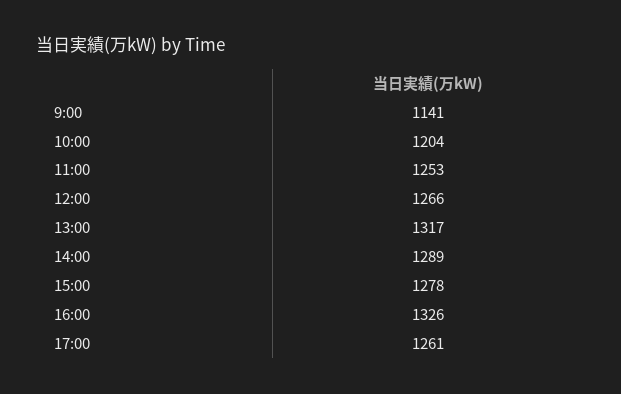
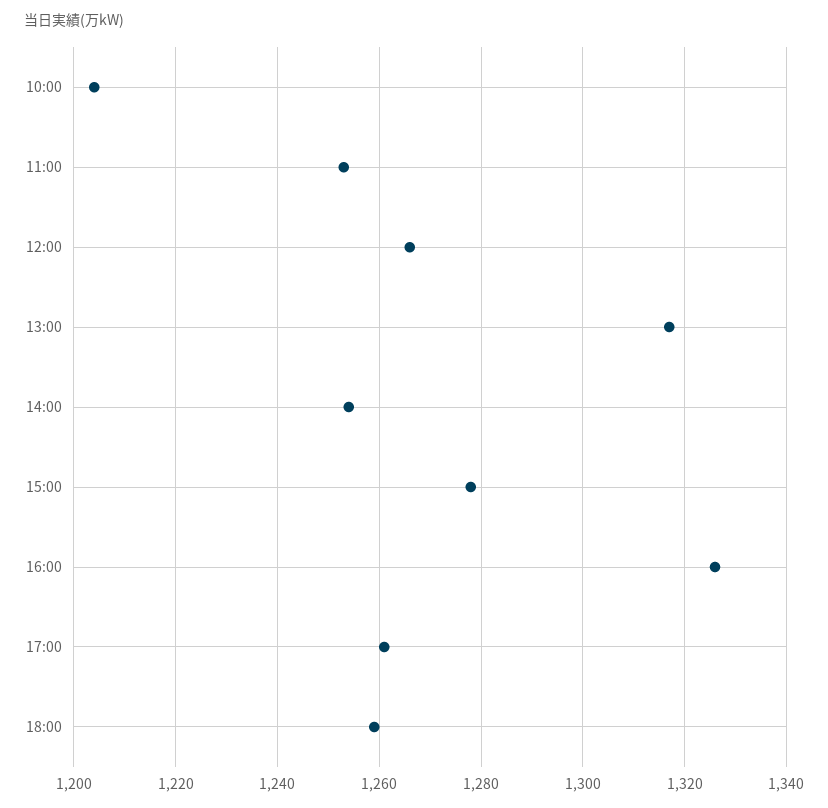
9:00: 1141 -> none
14:00: 1289 -> 1255
18:00: none -> 1260

